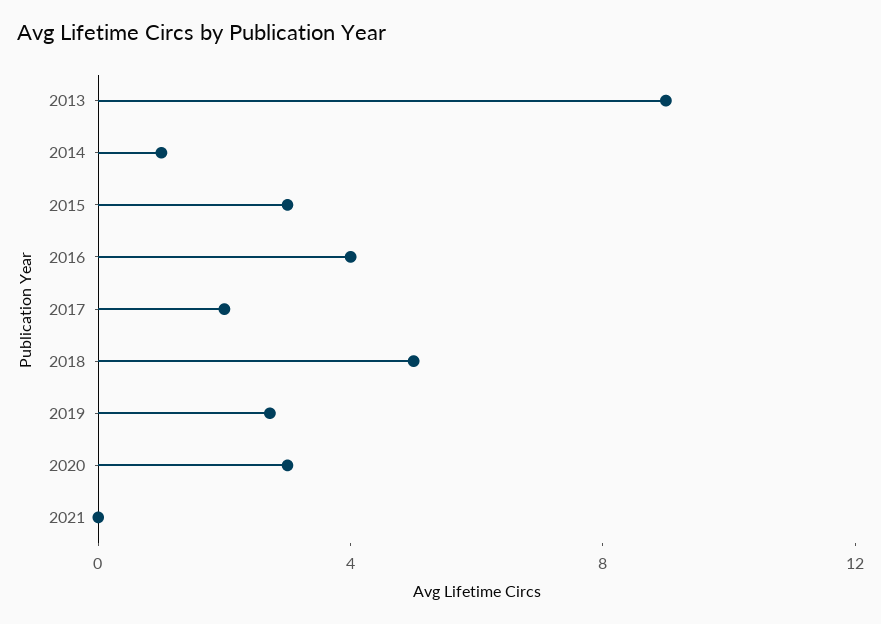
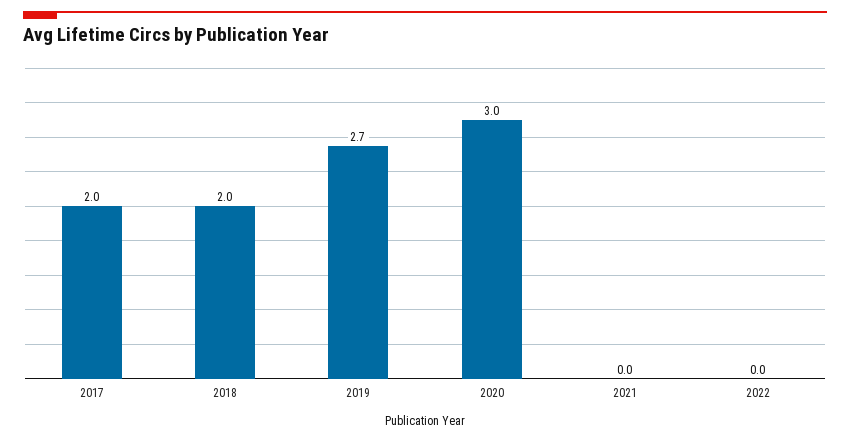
2013: 9 -> none
2014: 1 -> none
2015: 3 -> none
2016: 4 -> none
2018: 5 -> 2
2022: none -> 0

